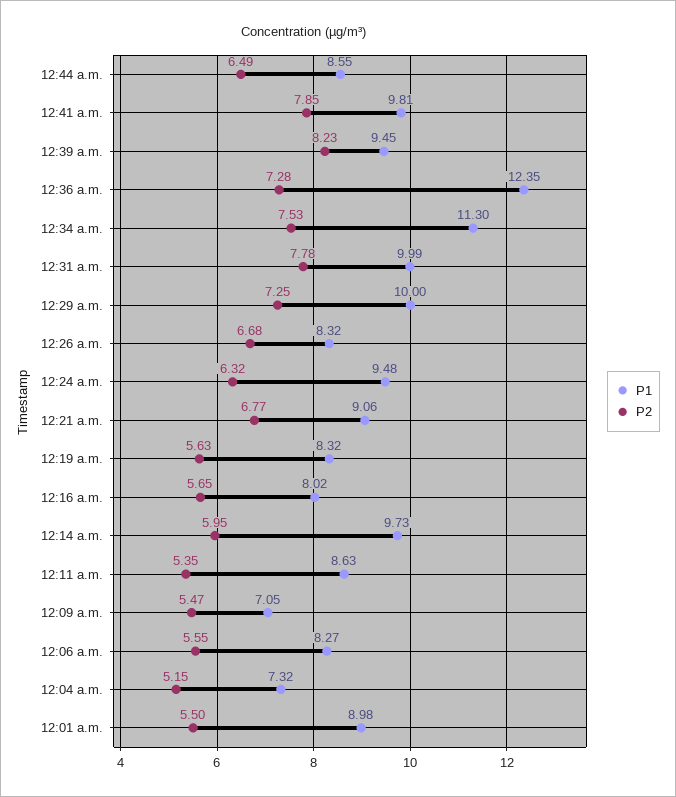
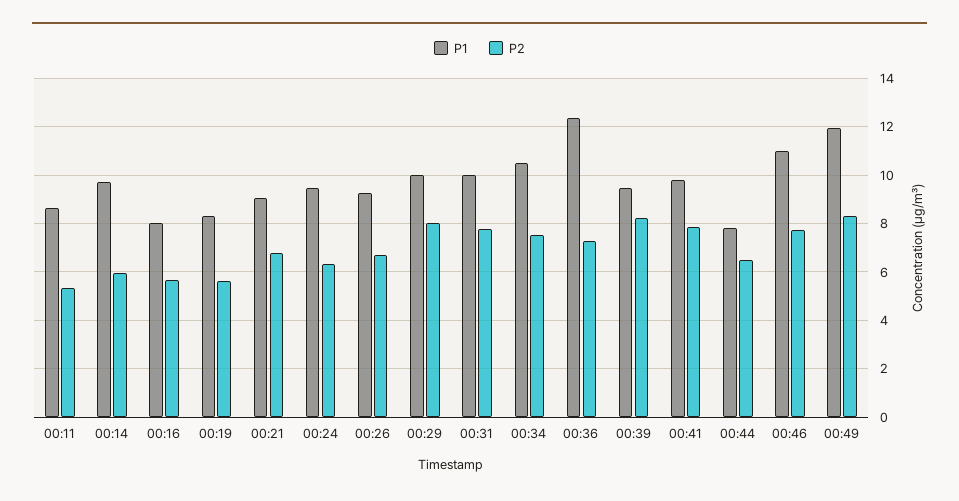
P1, 12:44 a.m.: 8.55 -> 7.75
P1, 12:34 a.m.: 11.3 -> 10.5
P2, 12:29 a.m.: 7.25 -> 8
P1, 12:26 a.m.: 8.32 -> 9.25
P1, 12:09 a.m.: 7.05 -> none
P2, 12:09 a.m.: 5.47 -> none
P1, 12:06 a.m.: 8.27 -> none
P2, 12:06 a.m.: 5.55 -> none
P1, 12:04 a.m.: 7.32 -> none
P2, 12:04 a.m.: 5.15 -> none
P1, 12:01 a.m.: 8.98 -> none
P2, 12:01 a.m.: 5.5 -> none
P1, 00:46: none -> 11
P2, 00:46: none -> 7.75
P1, 00:49: none -> 12
P2, 00:49: none -> 8.25

